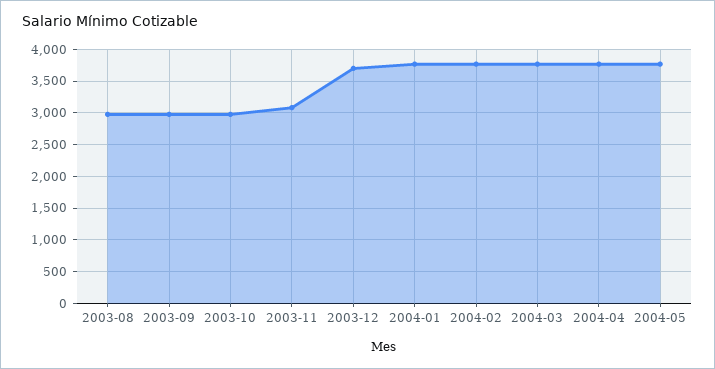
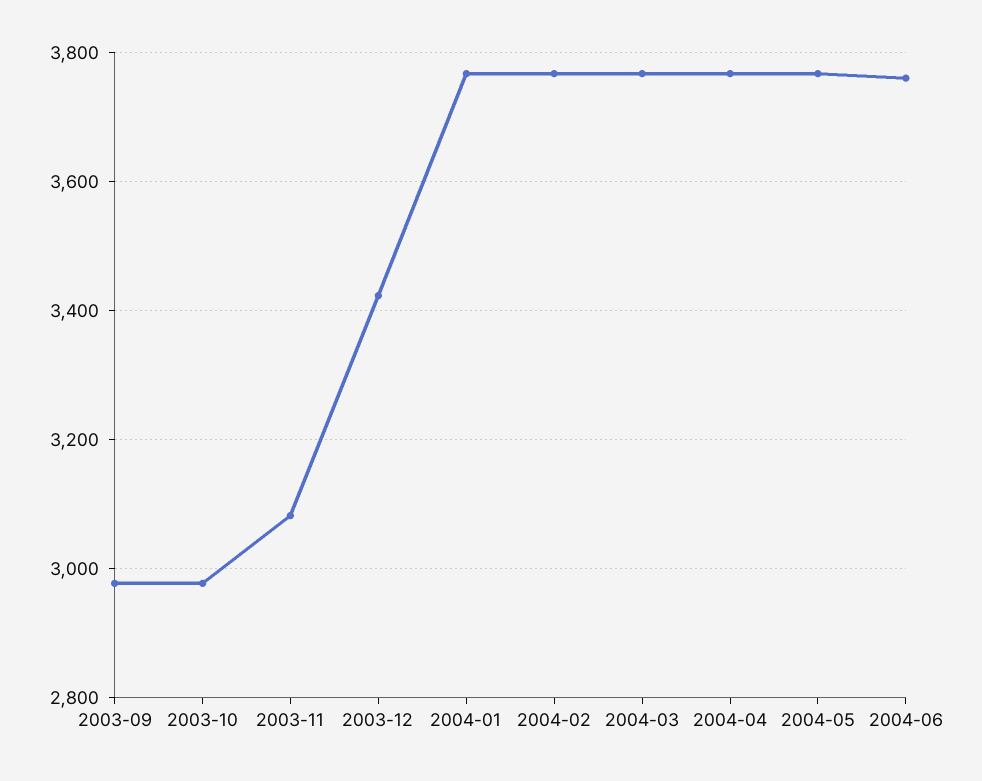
2003-08: 3000 -> none
2003-12: 3700 -> 3420
2004-06: none -> 3760

